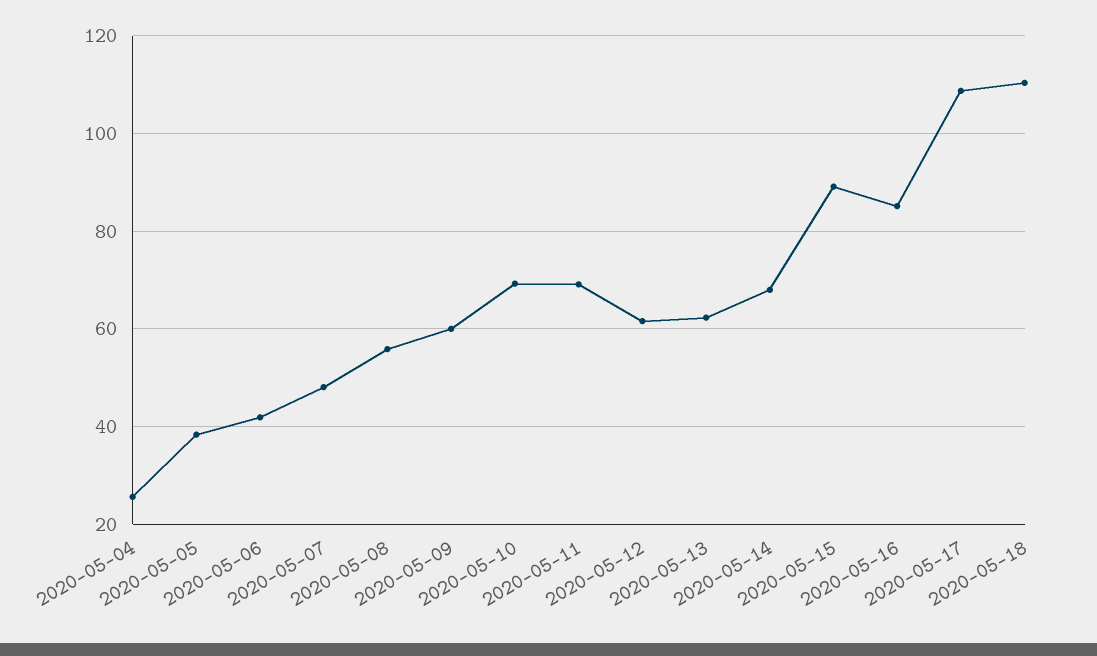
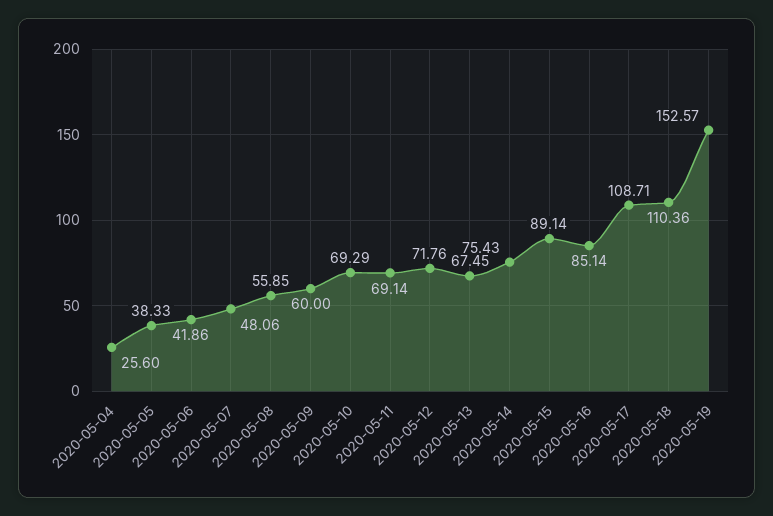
2020-05-12: 62 -> 71.76
2020-05-13: 62 -> 67.45
2020-05-14: 68 -> 75.43
2020-05-19: none -> 152.57

